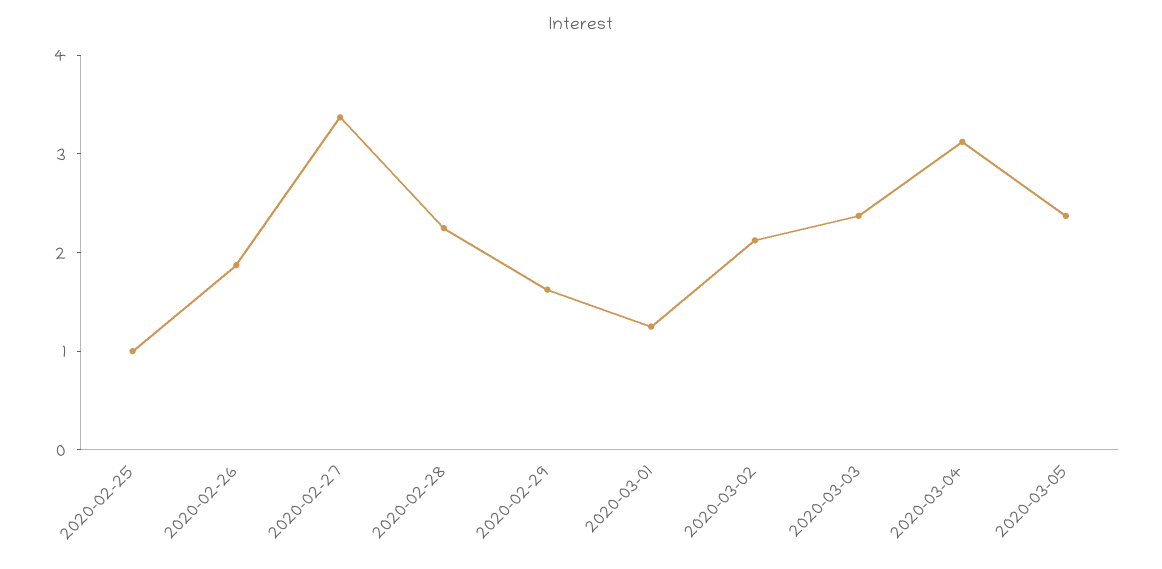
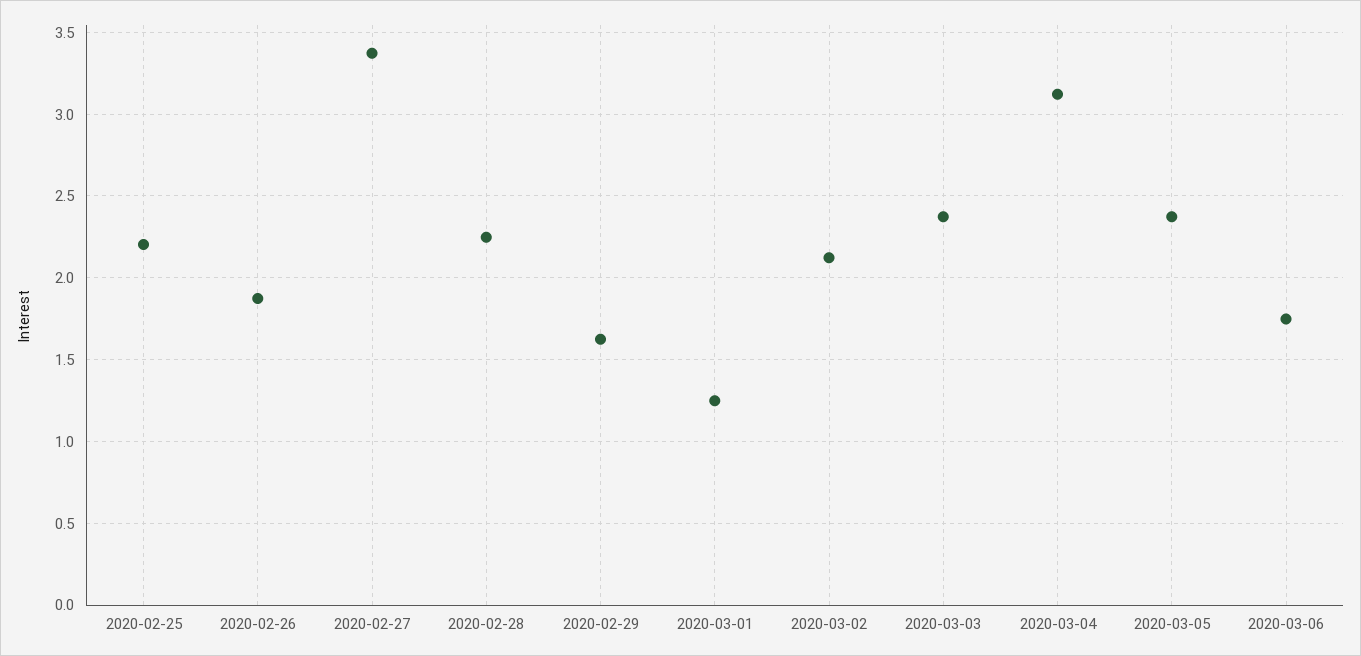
2020-02-25: 1 -> 2.2
2020-03-06: none -> 1.75

